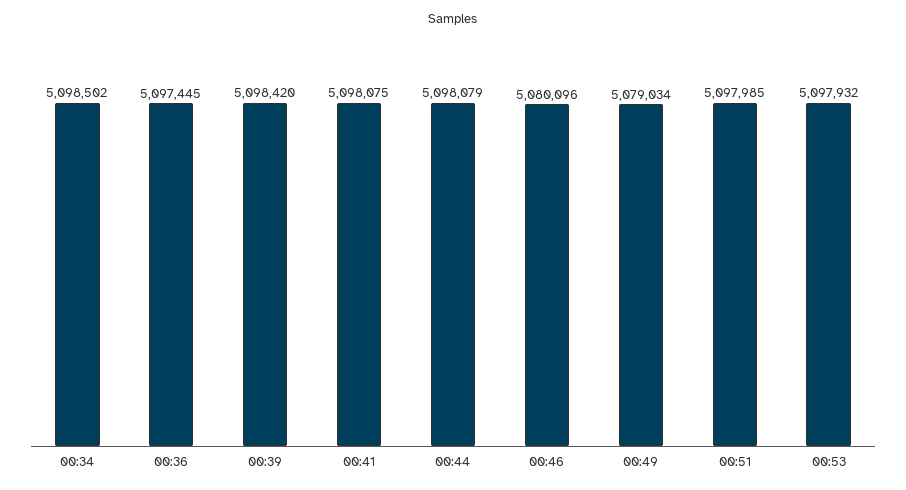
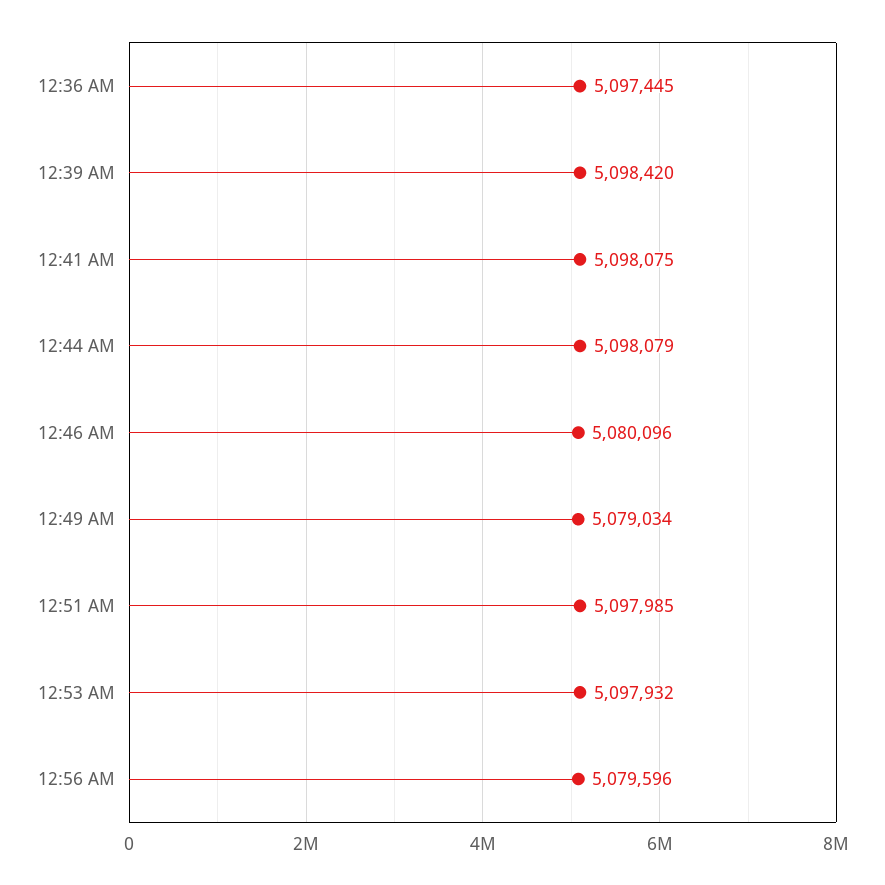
00:34: 5098502 -> none
12:56 AM: none -> 5079596

